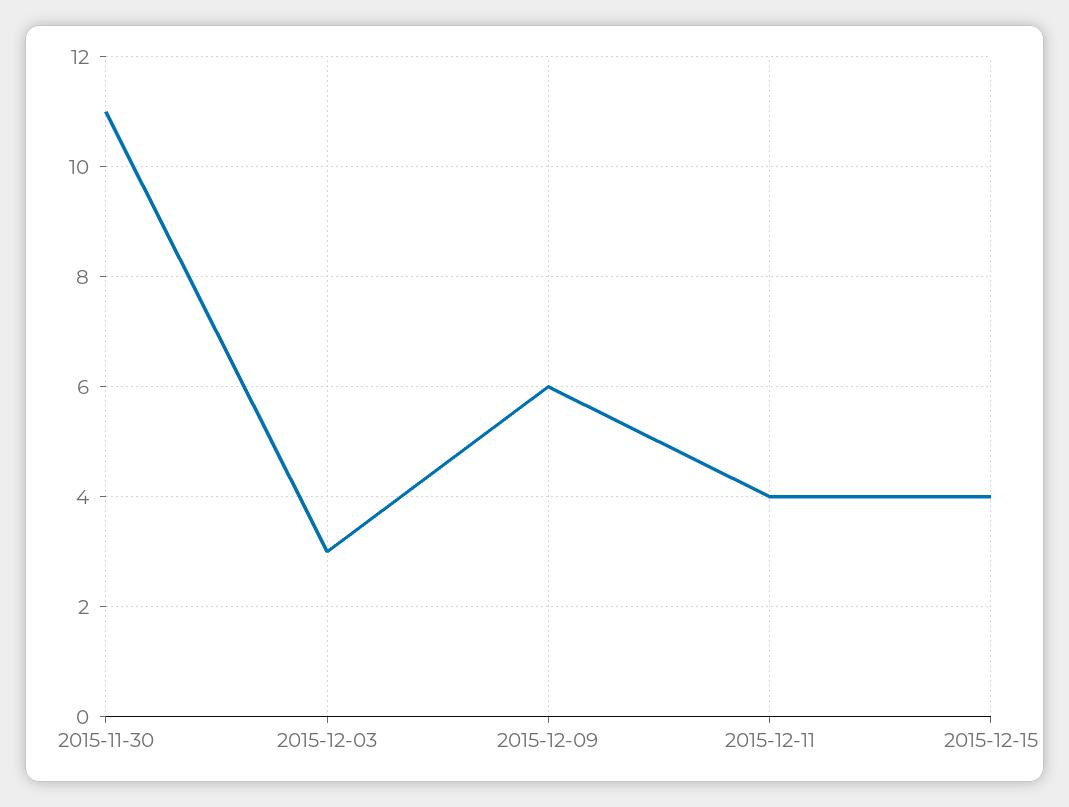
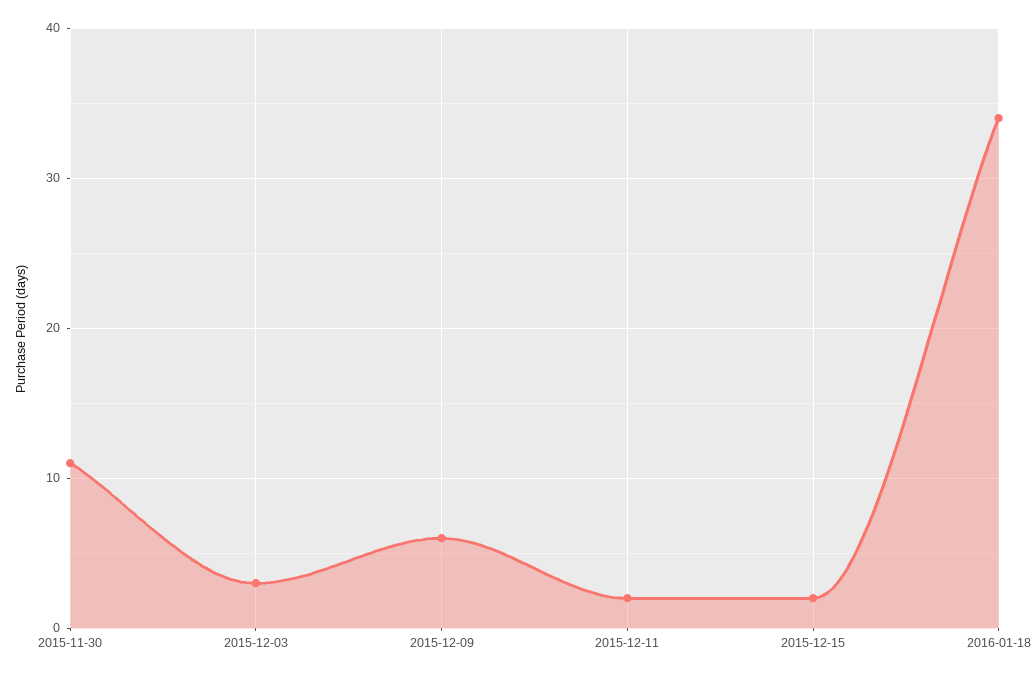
2015-12-11: 4 -> 2
2015-12-15: 4 -> 2
2016-01-18: none -> 34

